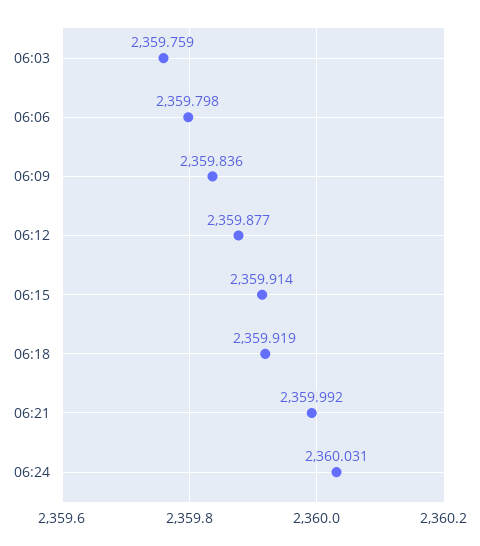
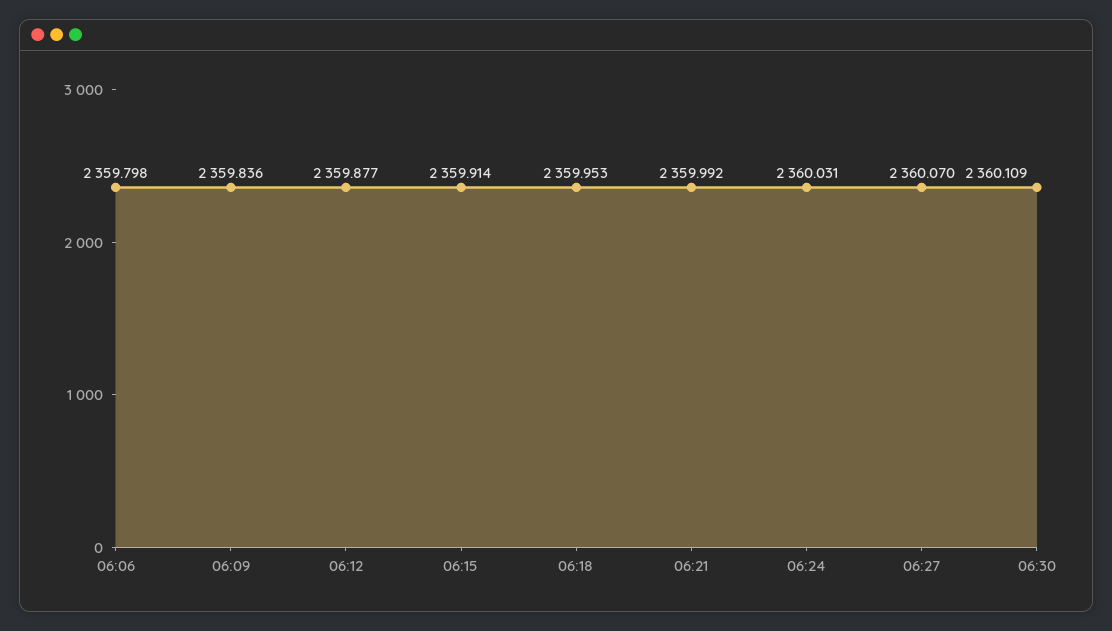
06:03: 2359.759 -> none
06:18: 2359.919 -> 2359.953
06:27: none -> 2360.07
06:30: none -> 2360.109

